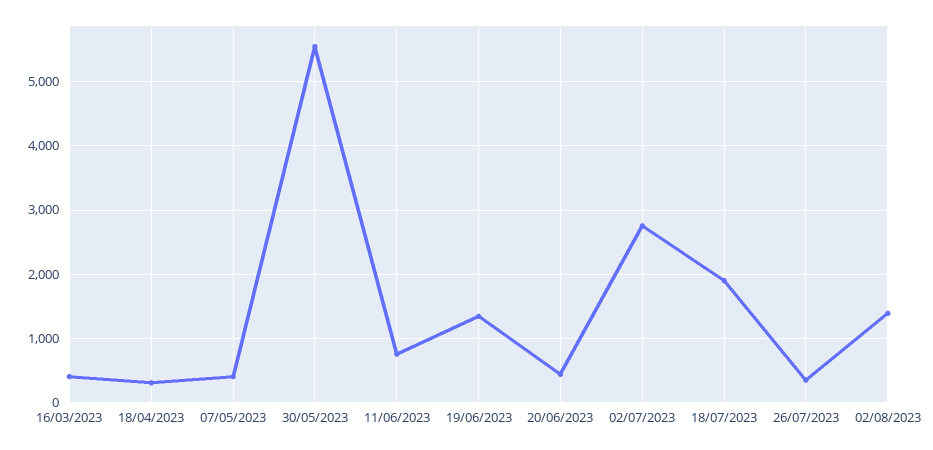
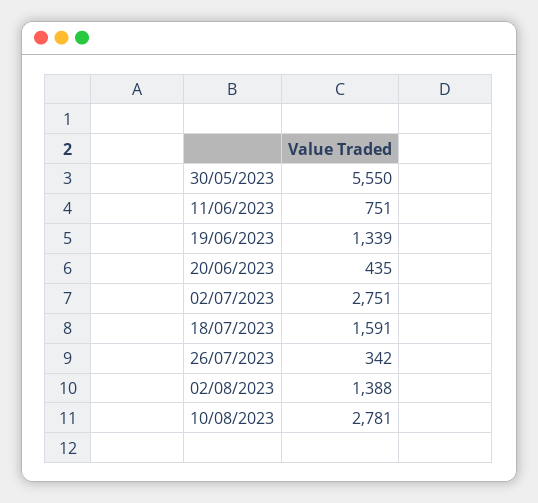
16/03/2023: 400 -> none
18/04/2023: 300 -> none
07/05/2023: 400 -> none
18/07/2023: 1900 -> 1591
10/08/2023: none -> 2781

